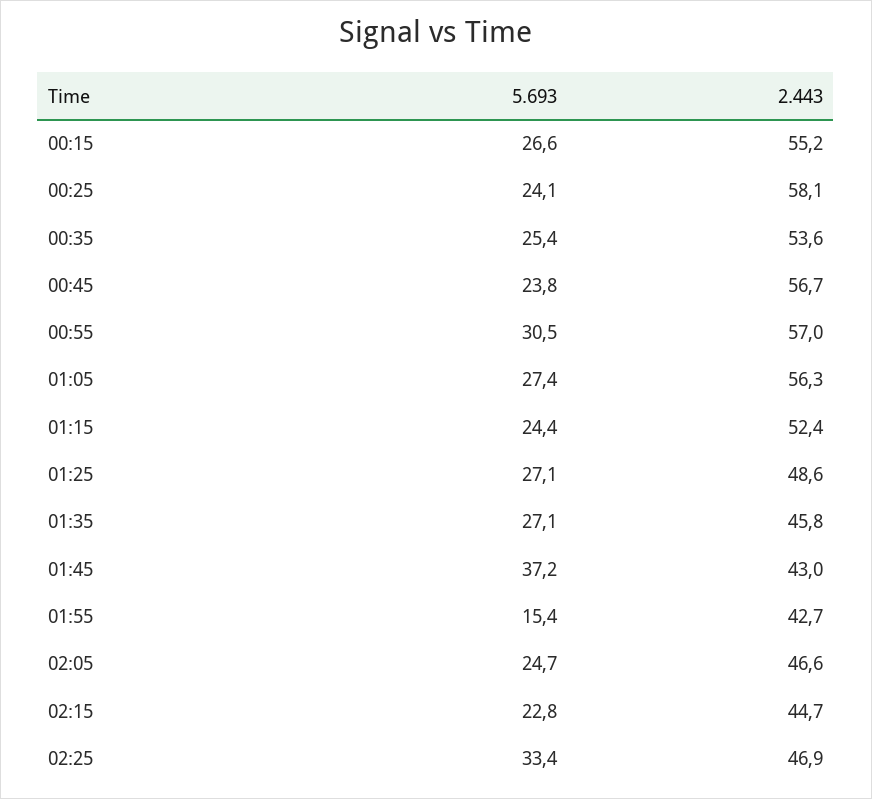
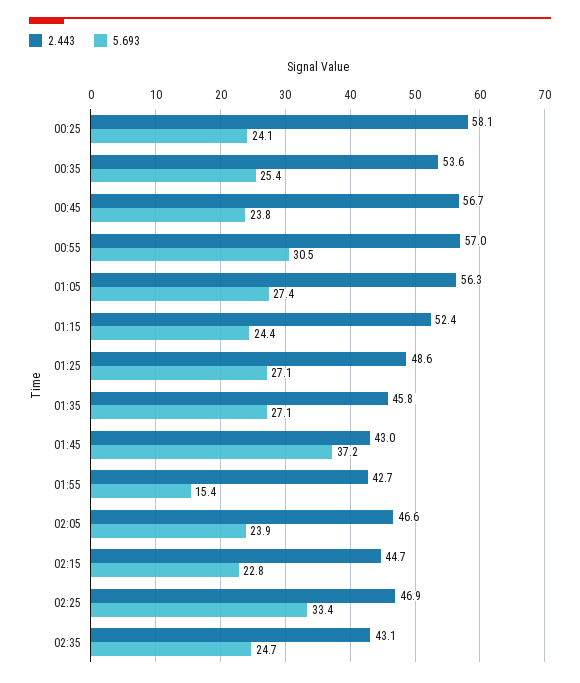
5.693, 00:15: 26.6 -> none
2.443, 00:15: 55.2 -> none
5.693, 02:05: 24.7 -> 23.9
2.443, 02:35: none -> 43.1
5.693, 02:35: none -> 24.7

